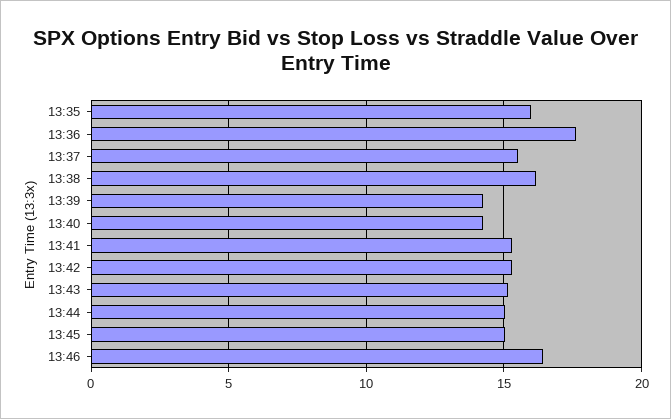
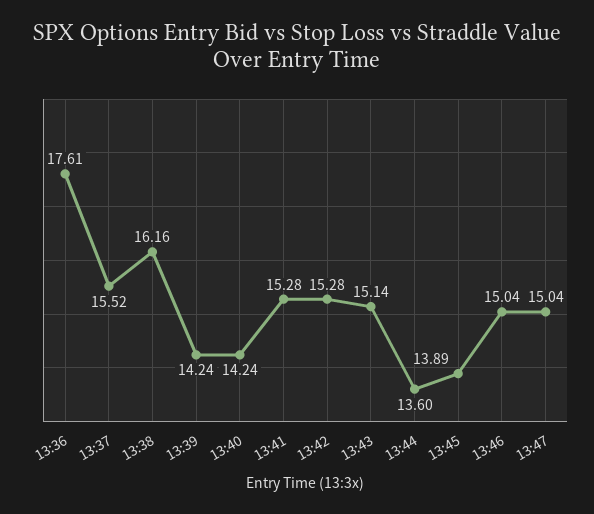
13:35: 16 -> none
13:44: 15 -> 13.6
13:45: 15 -> 13.89
13:46: 16.5 -> 15.04
13:47: none -> 15.04

